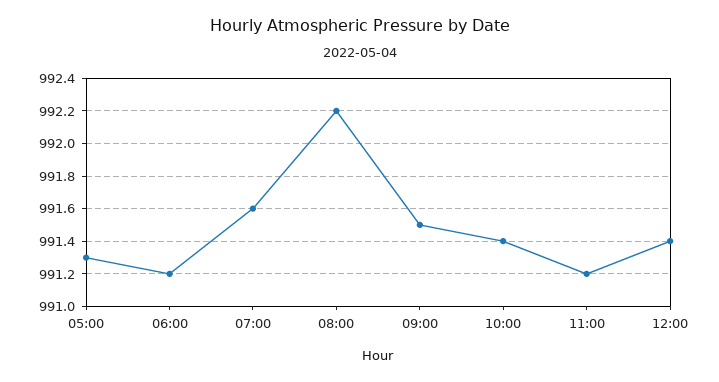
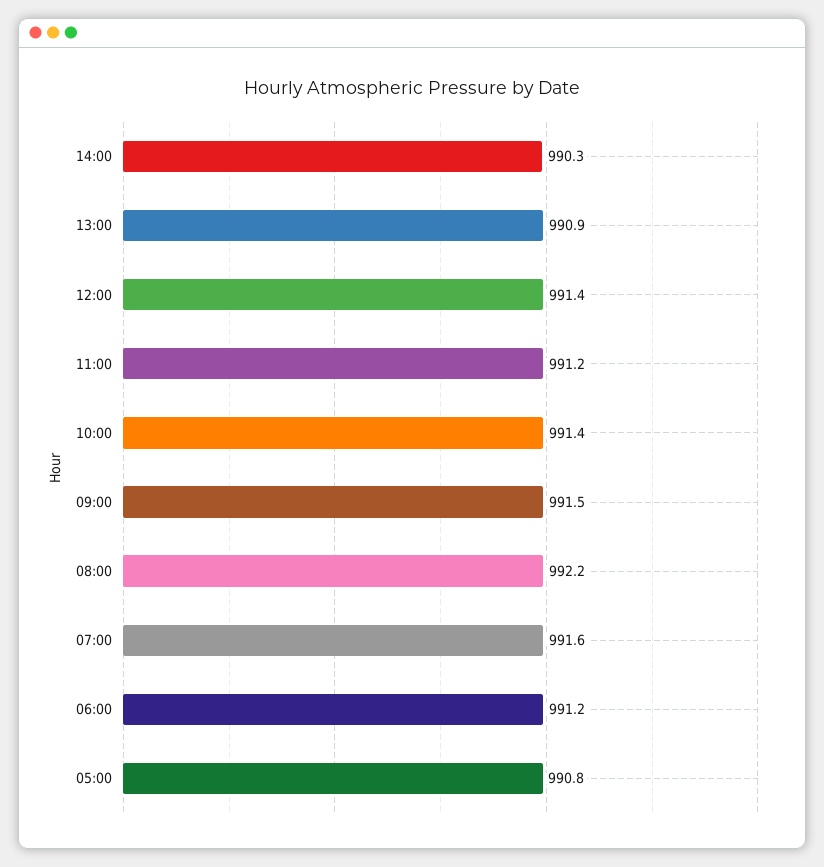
05:00: 991.3 -> 990.8
14:00: none -> 990.3
13:00: none -> 990.9

